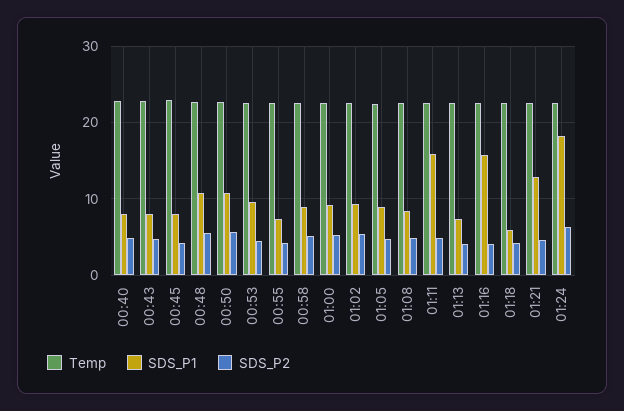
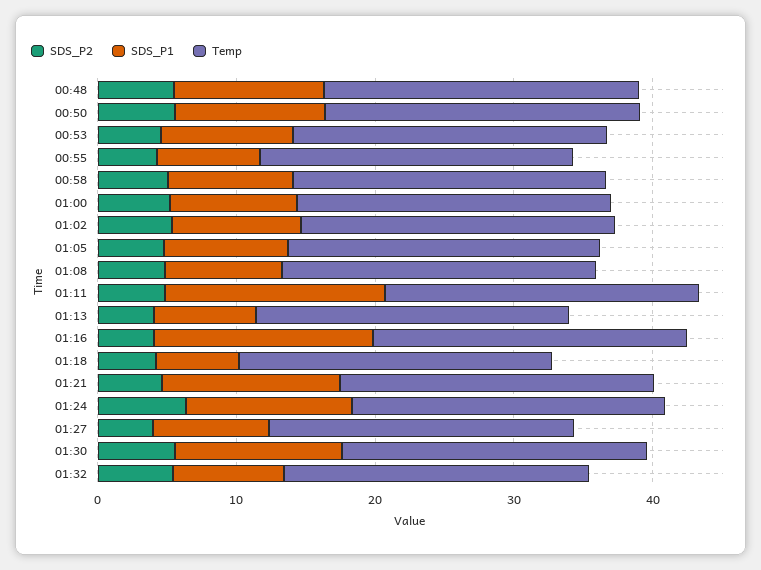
Temp, 00:40: 23 -> none
SDS_P1, 00:40: 8 -> none
SDS_P2, 00:40: 5 -> none
Temp, 00:43: 23 -> none
SDS_P1, 00:43: 8 -> none
SDS_P2, 00:43: 5 -> none
Temp, 00:45: 23 -> none
SDS_P1, 00:45: 8 -> none
SDS_P2, 00:45: 4 -> none
SDS_P1, 01:24: 18 -> 12
SDS_P2, 01:27: none -> 4
SDS_P1, 01:27: none -> 8
Temp, 01:27: none -> 22
SDS_P2, 01:30: none -> 6
SDS_P1, 01:30: none -> 12
Temp, 01:30: none -> 22
SDS_P2, 01:32: none -> 6
SDS_P1, 01:32: none -> 8
Temp, 01:32: none -> 22

